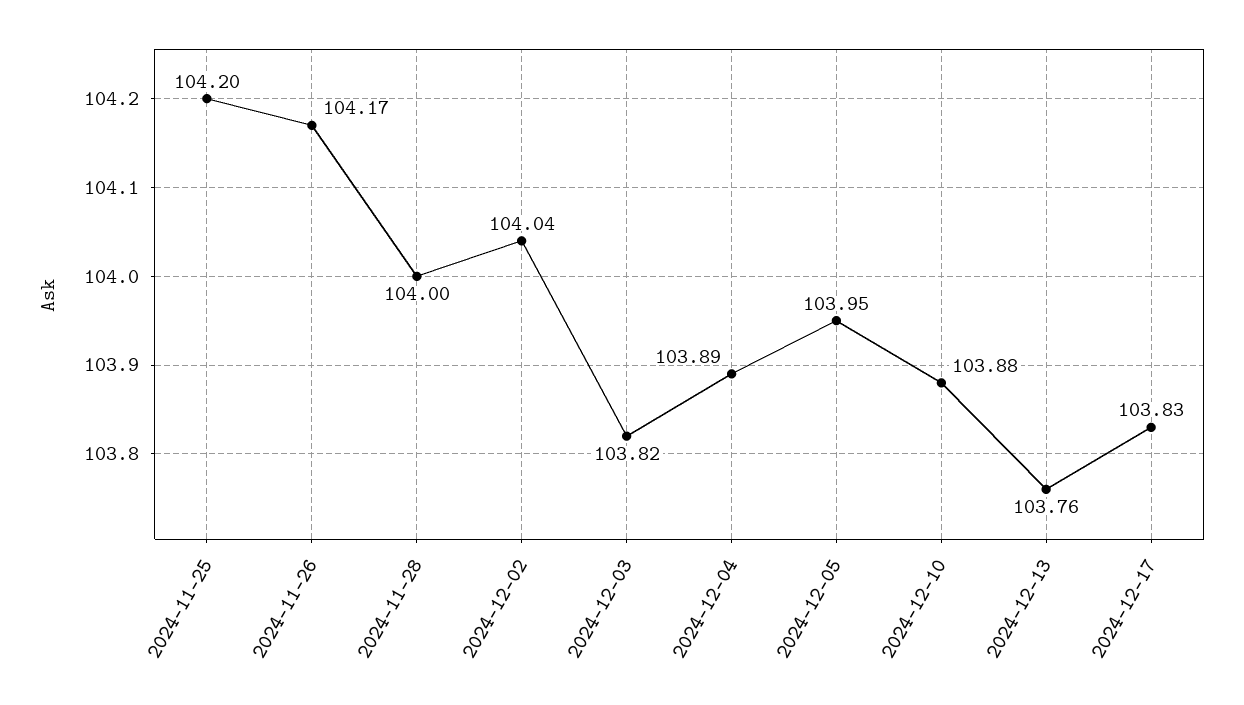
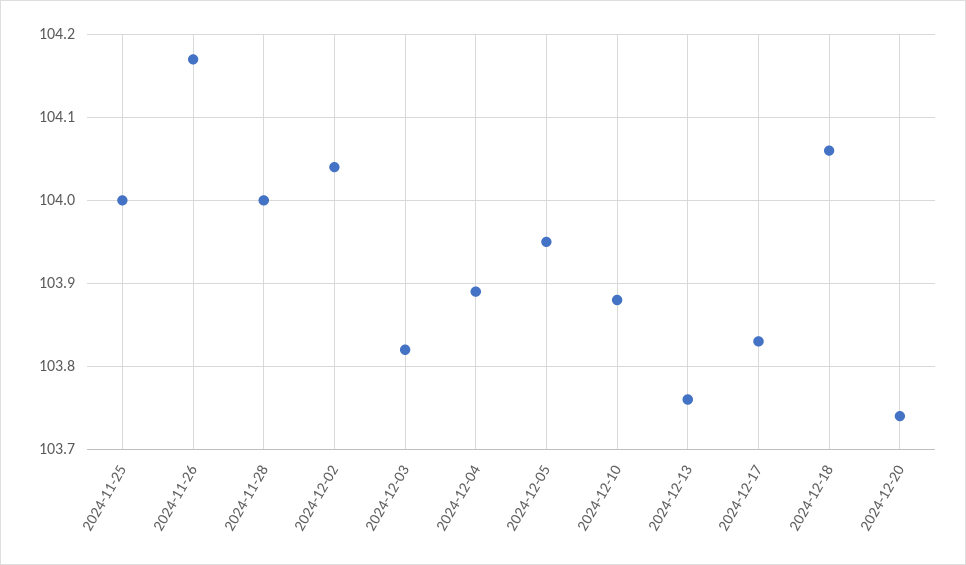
2024-11-25: 104.2 -> 104
2024-12-18: none -> 104.06
2024-12-20: none -> 103.74

